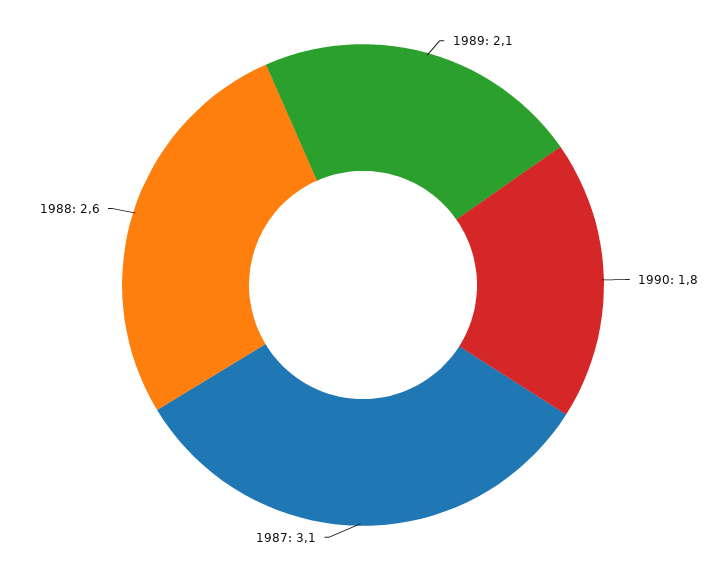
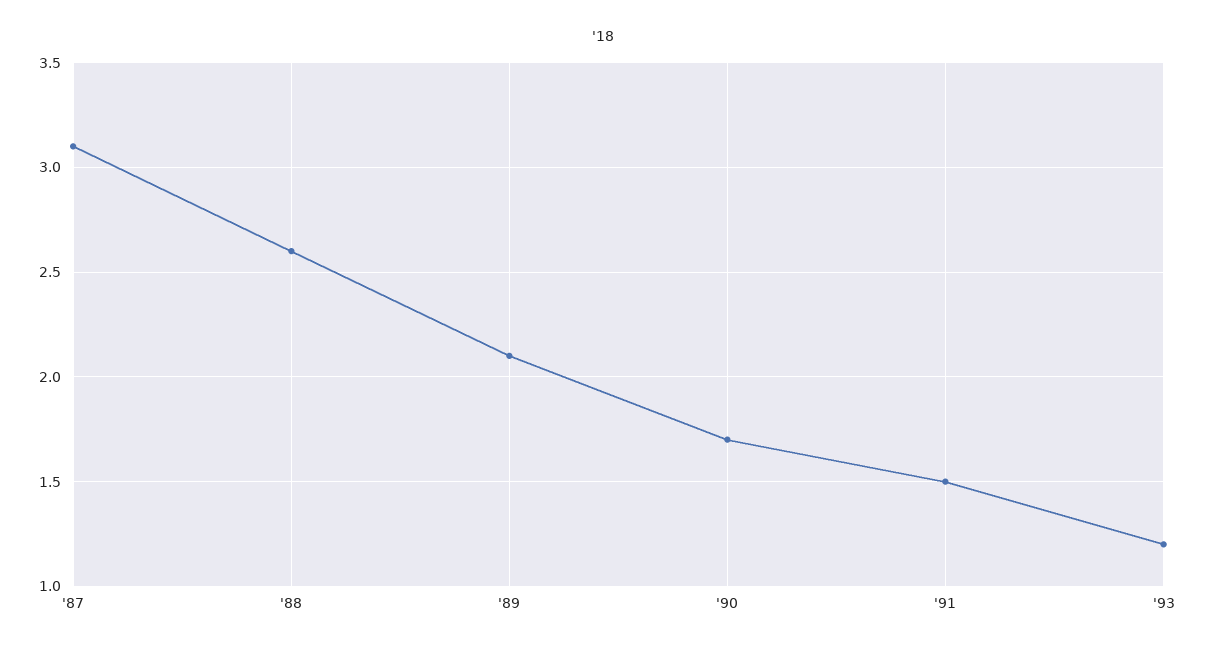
1990: 1.8 -> 1.7
'91: none -> 1.5
'93: none -> 1.2

